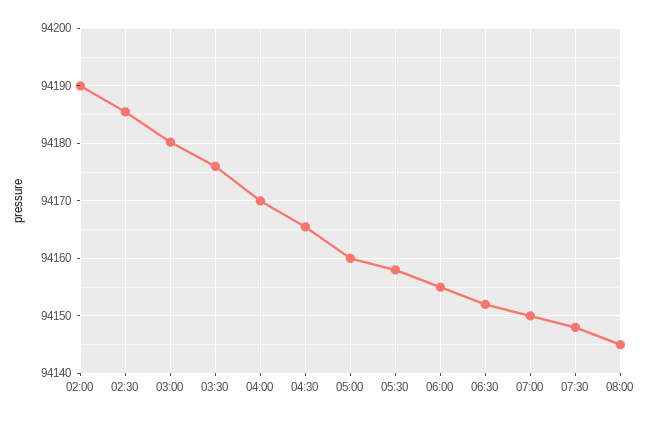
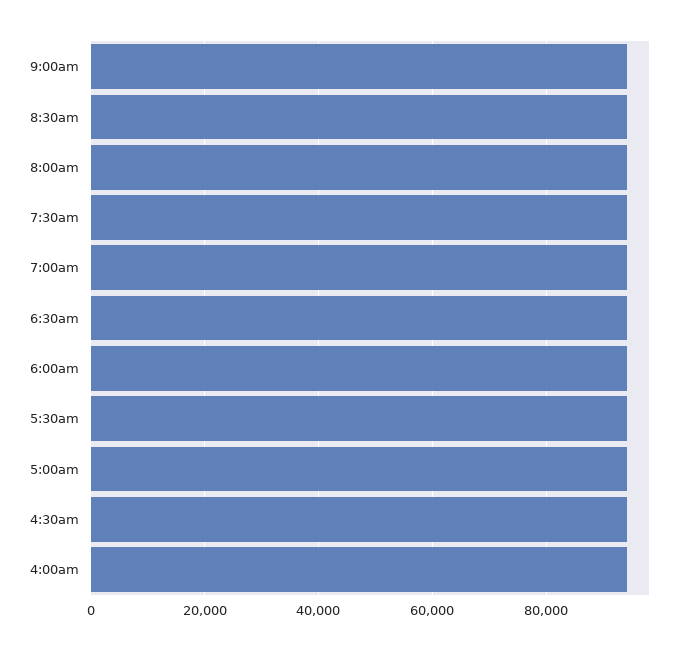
02:00: 94190 -> none
02:30: 94186 -> none
03:00: 94180 -> none
03:30: 94176 -> none
9:00am: none -> 94000
8:30am: none -> 94000

